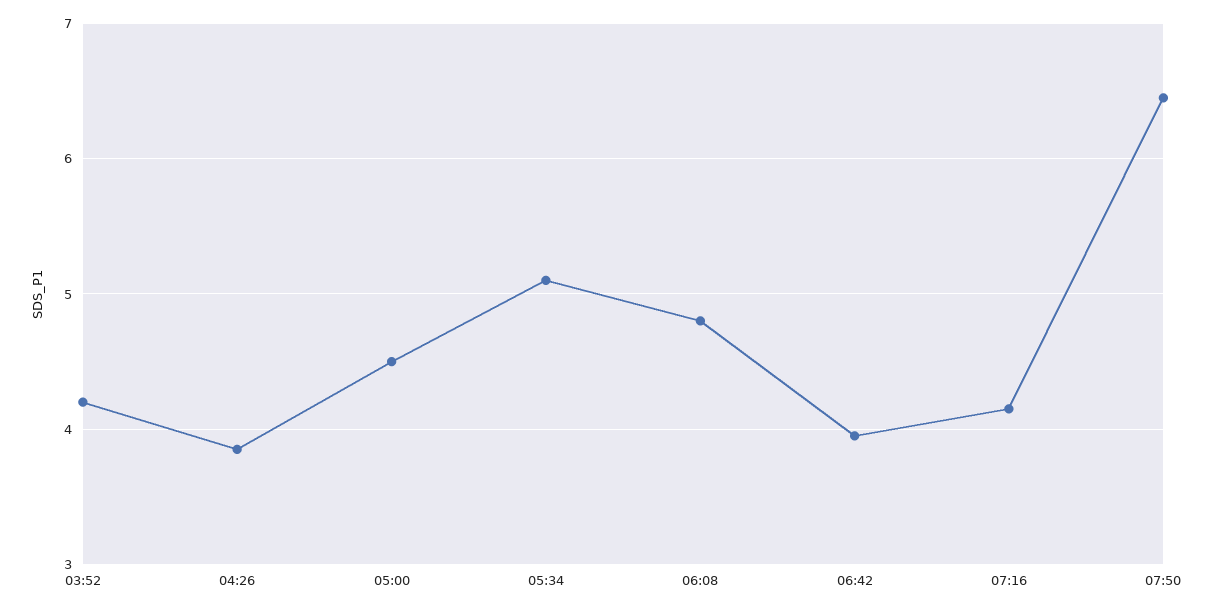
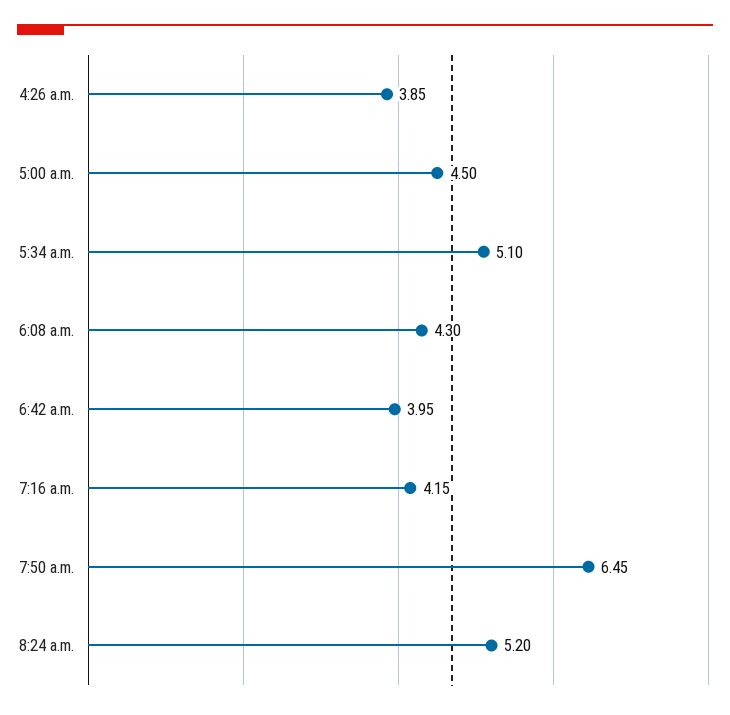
03:52: 4.2 -> none
06:08: 4.8 -> 4.3
8:24 a.m.: none -> 5.2

